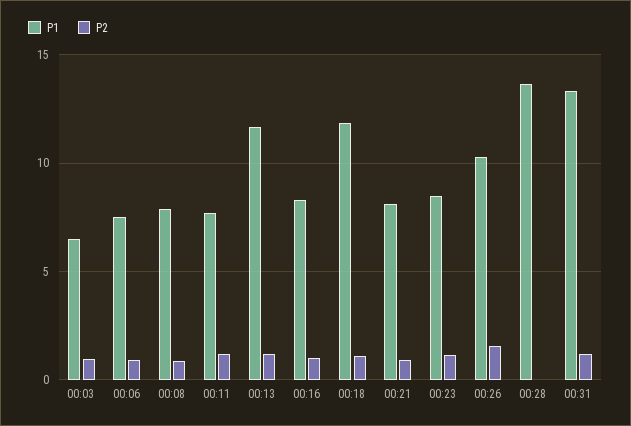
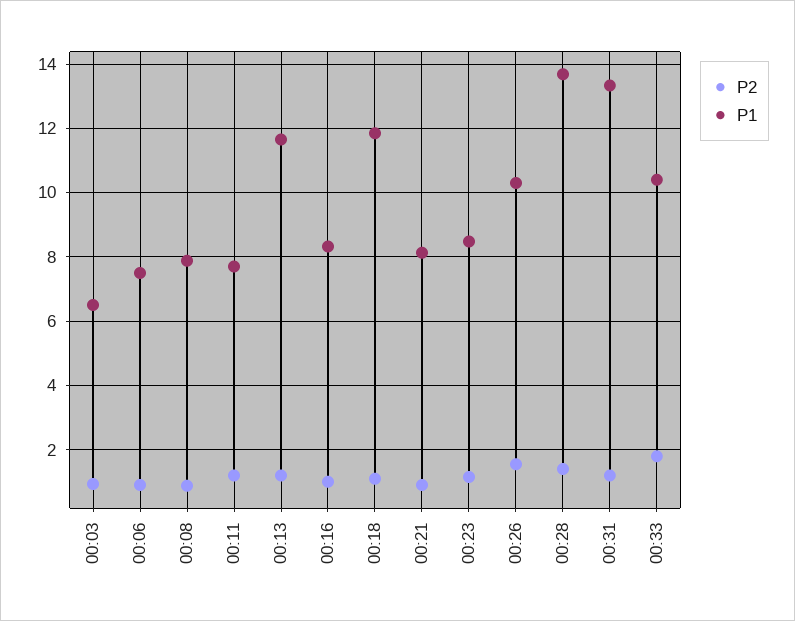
P2, 00:28: 0 -> 1.4
P2, 00:33: none -> 1.8
P1, 00:33: none -> 10.4

